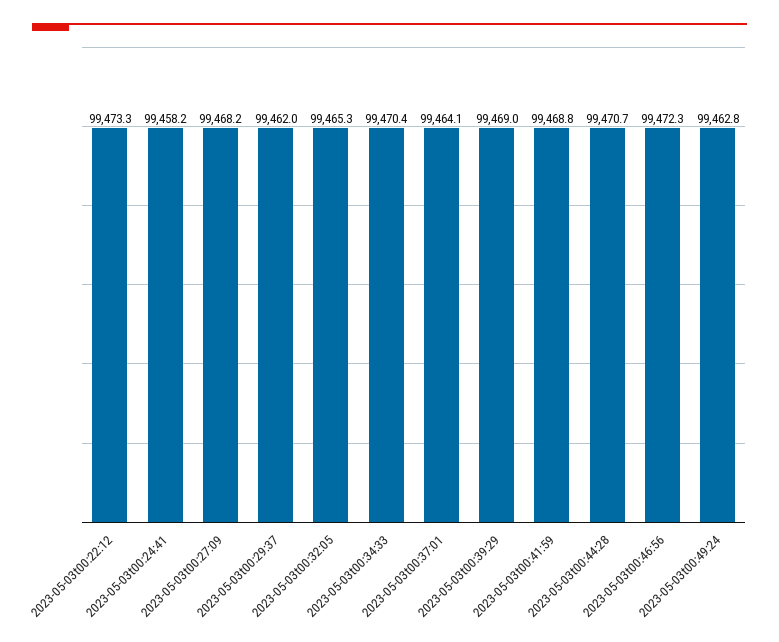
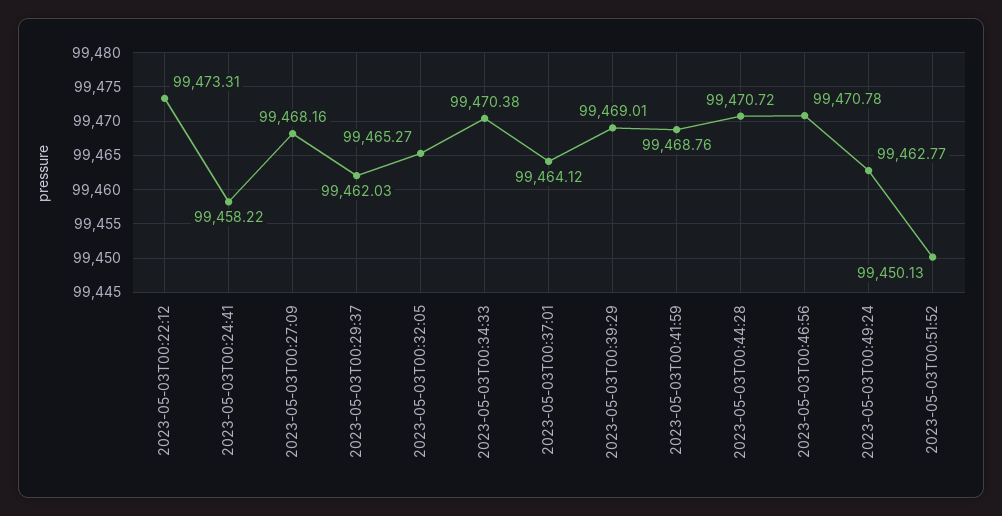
2023-05-03t00:46:56: 99472.3 -> 99470.78
2023-05-03T00:51:52: none -> 99450.13

